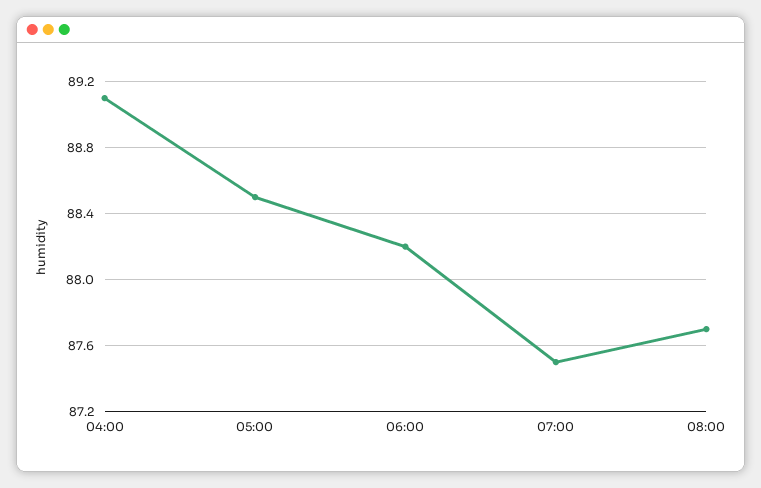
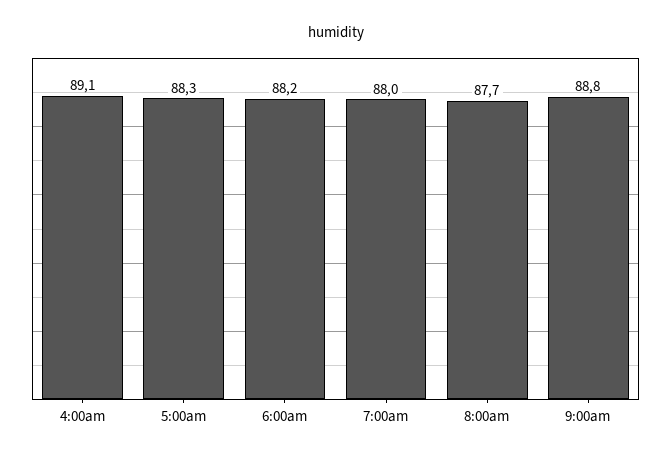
05:00: 88.5 -> 88.3
07:00: 87.5 -> 88
9:00am: none -> 88.8

